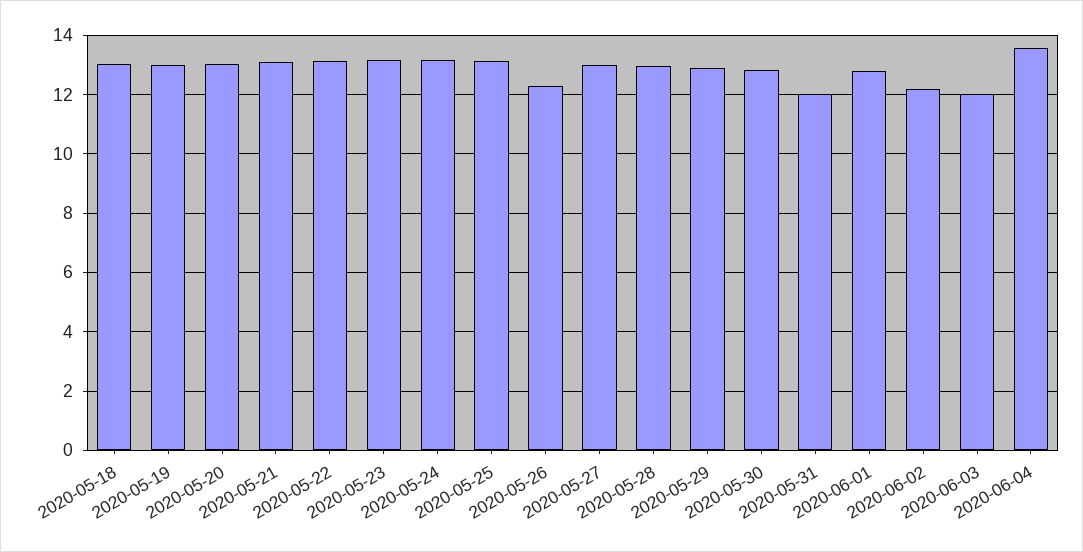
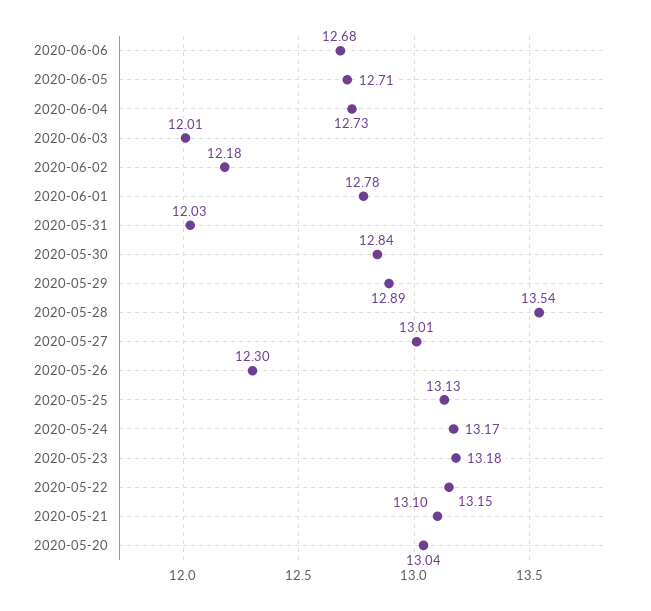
2020-05-18: 13 -> none
2020-05-19: 13 -> none
2020-05-28: 13 -> 13.54
2020-06-04: 13.5 -> 12.73
2020-06-06: none -> 12.68
2020-06-05: none -> 12.71

